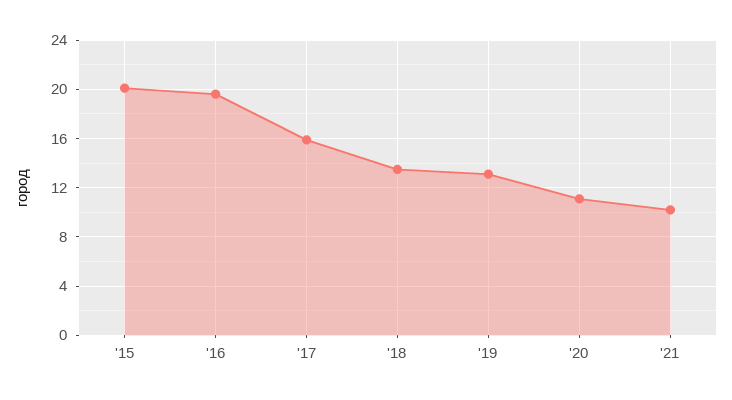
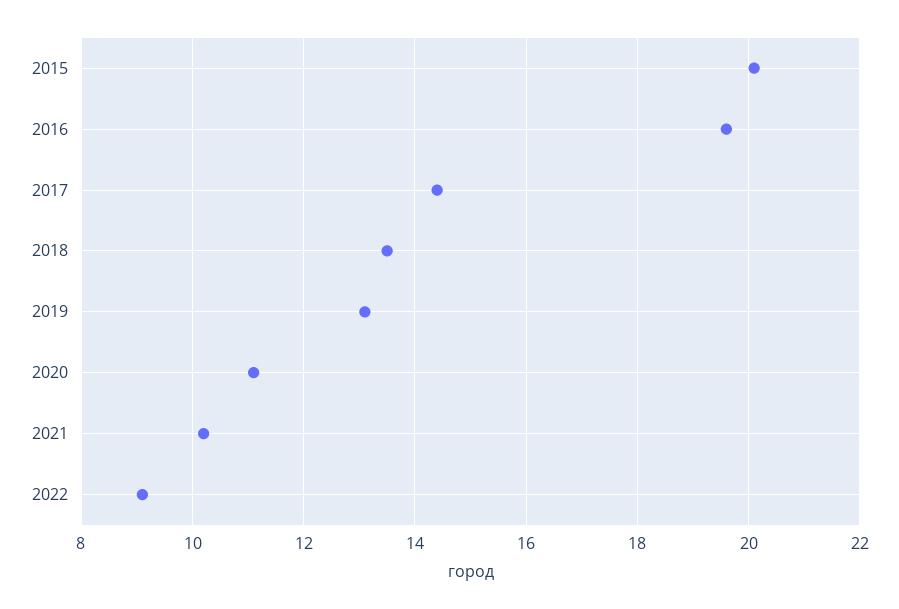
'17: 16 -> 14.5
2022: none -> 9

